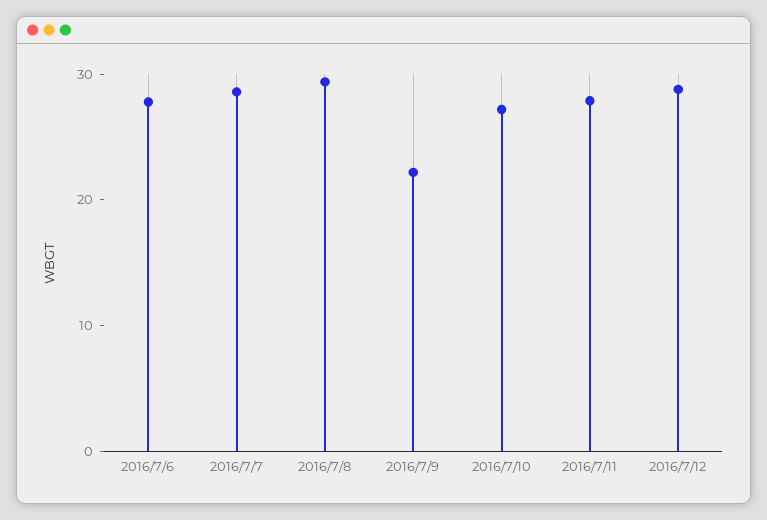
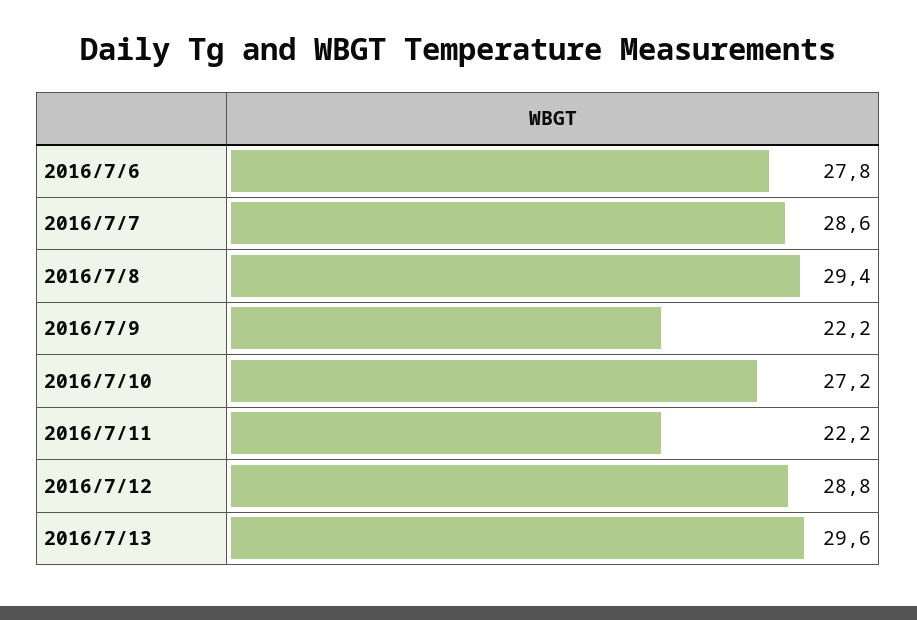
2016/7/11: 28 -> 22.2
2016/7/13: none -> 29.6

